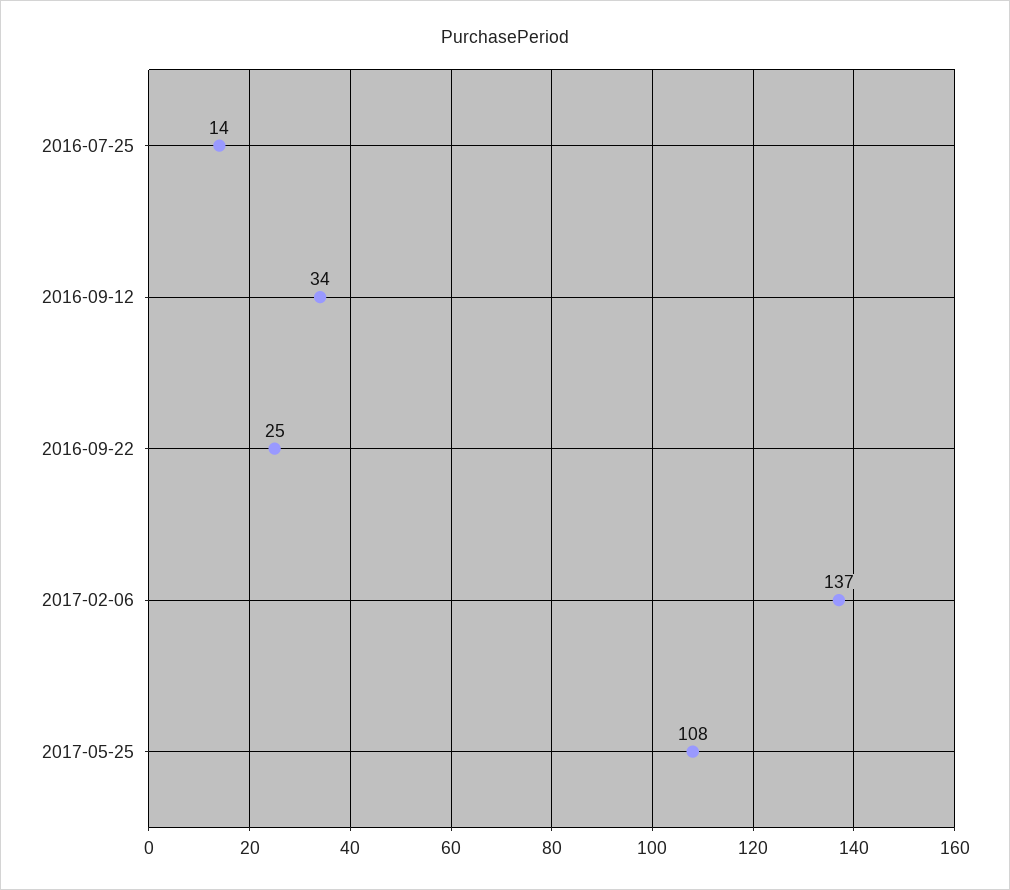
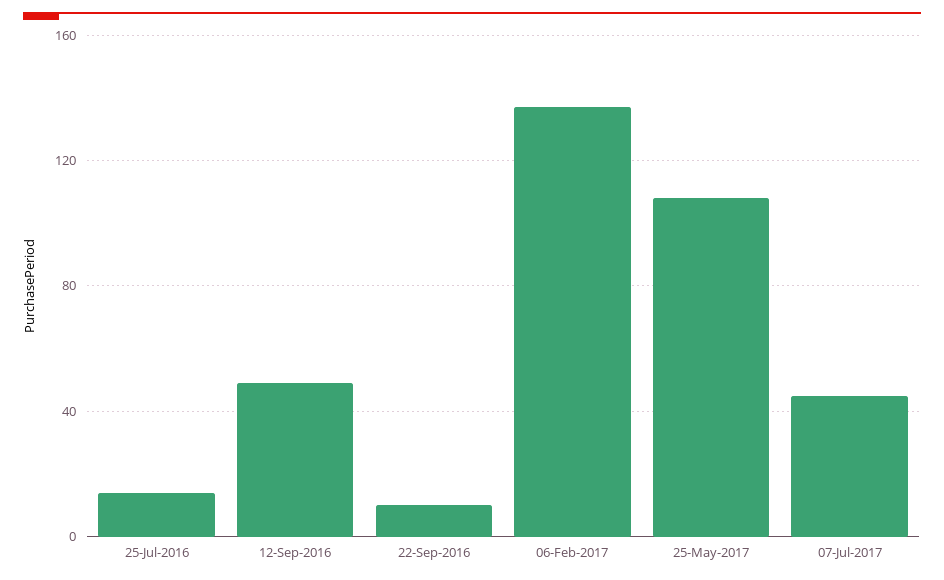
2016-09-12: 34 -> 50
2016-09-22: 25 -> 10
07-Jul-2017: none -> 45

